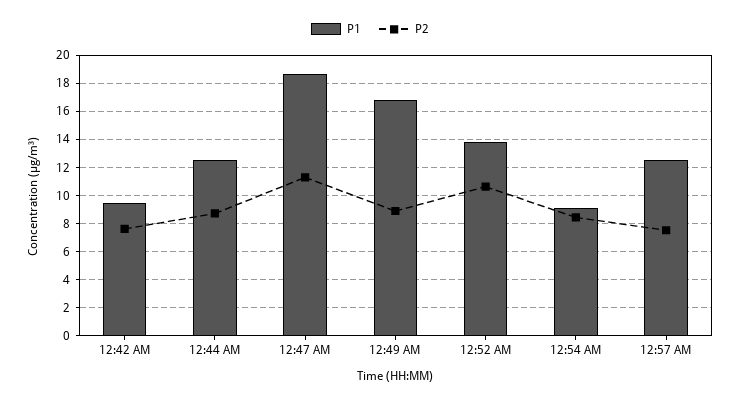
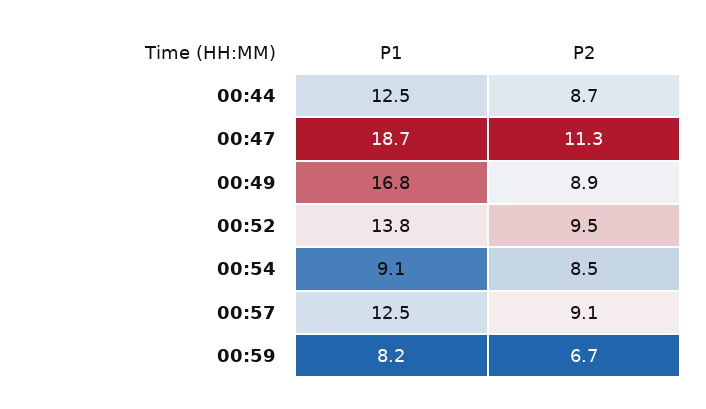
P1, 12:42 AM: 9.5 -> none
P2, 12:42 AM: 7.5 -> none
P2, 12:52 AM: 10.5 -> 9.5
P2, 12:57 AM: 7.5 -> 9.1
P1, 00:59: none -> 8.2
P2, 00:59: none -> 6.7

